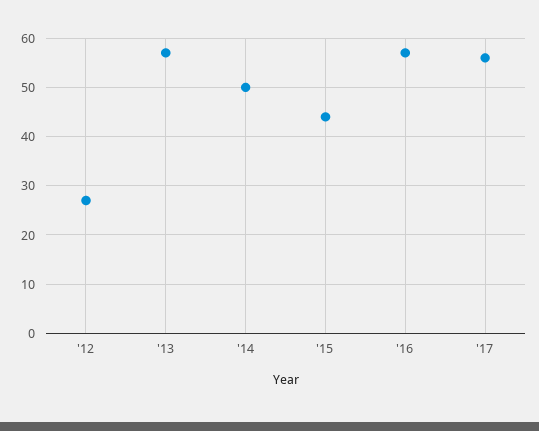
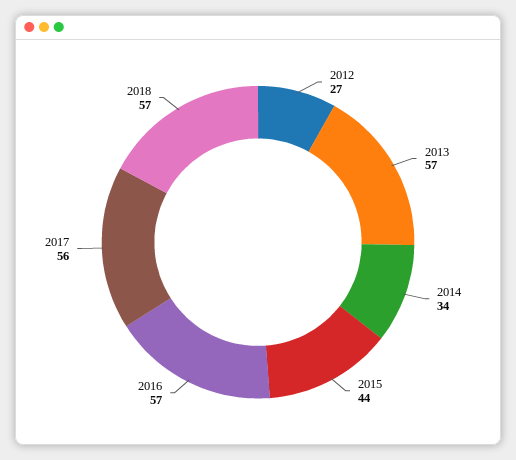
'14: 50 -> 34
2018: none -> 57

